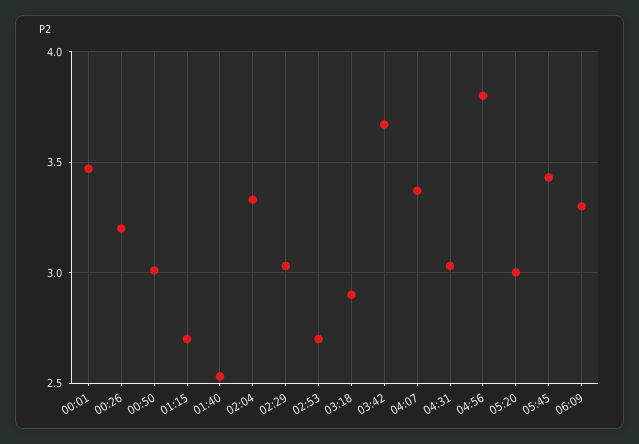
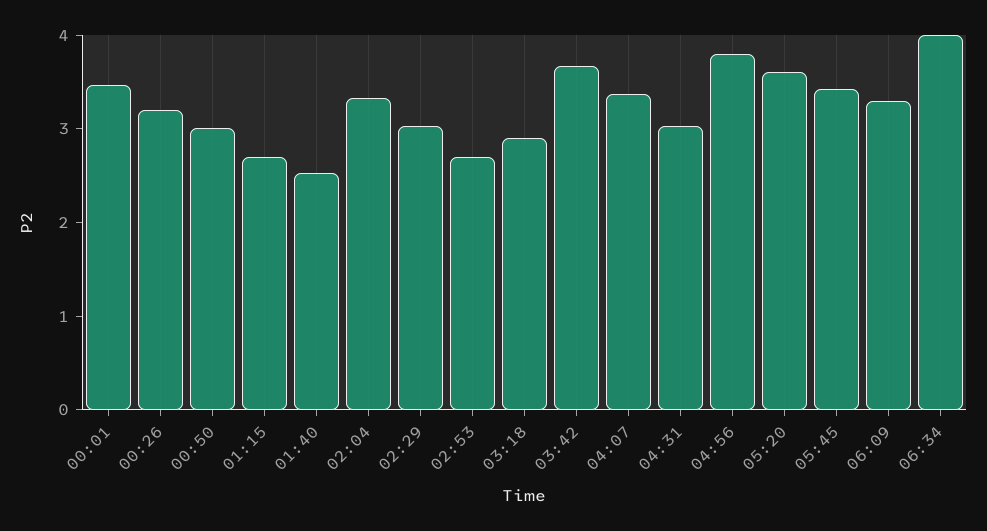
05:20: 3 -> 3.6
06:34: none -> 4

